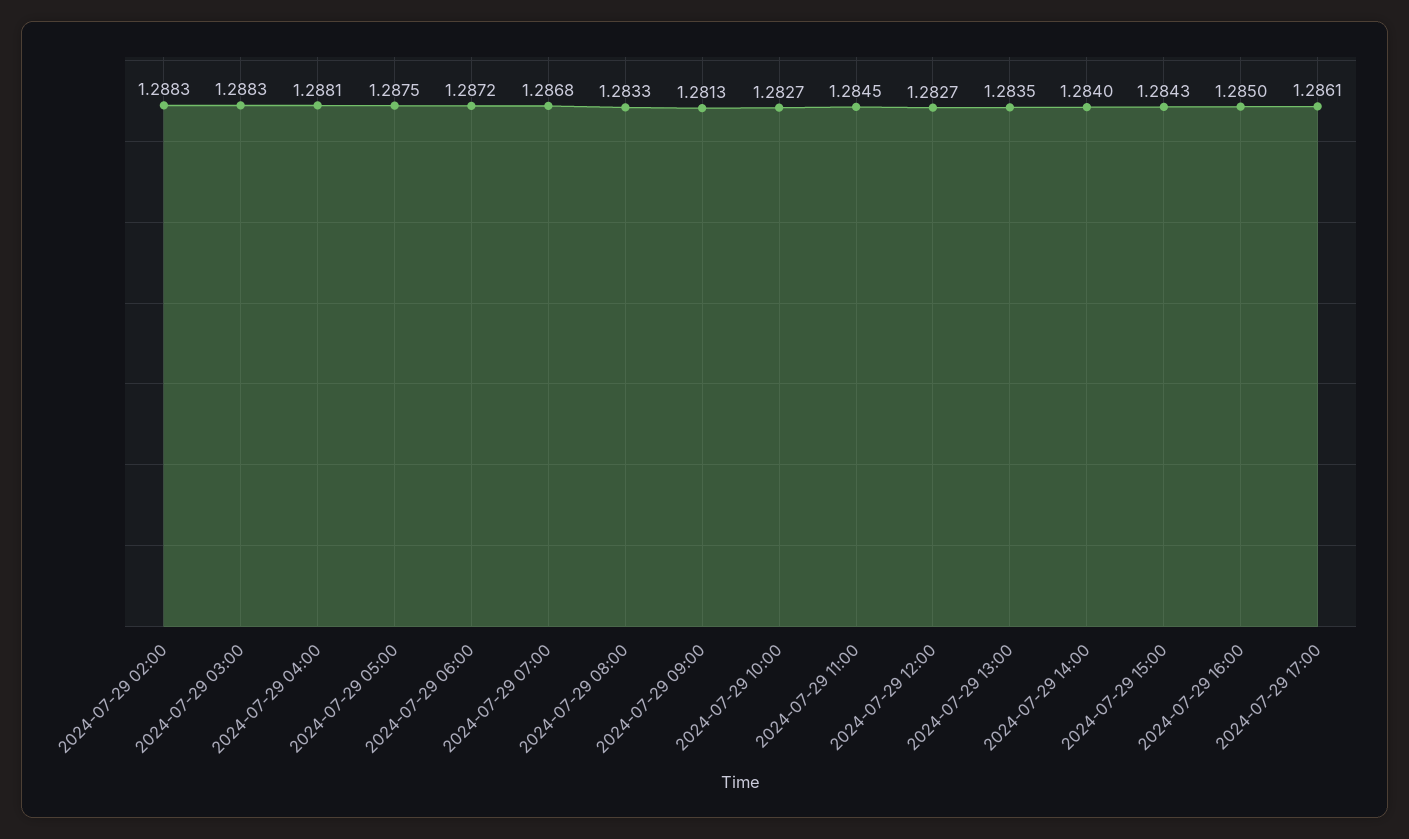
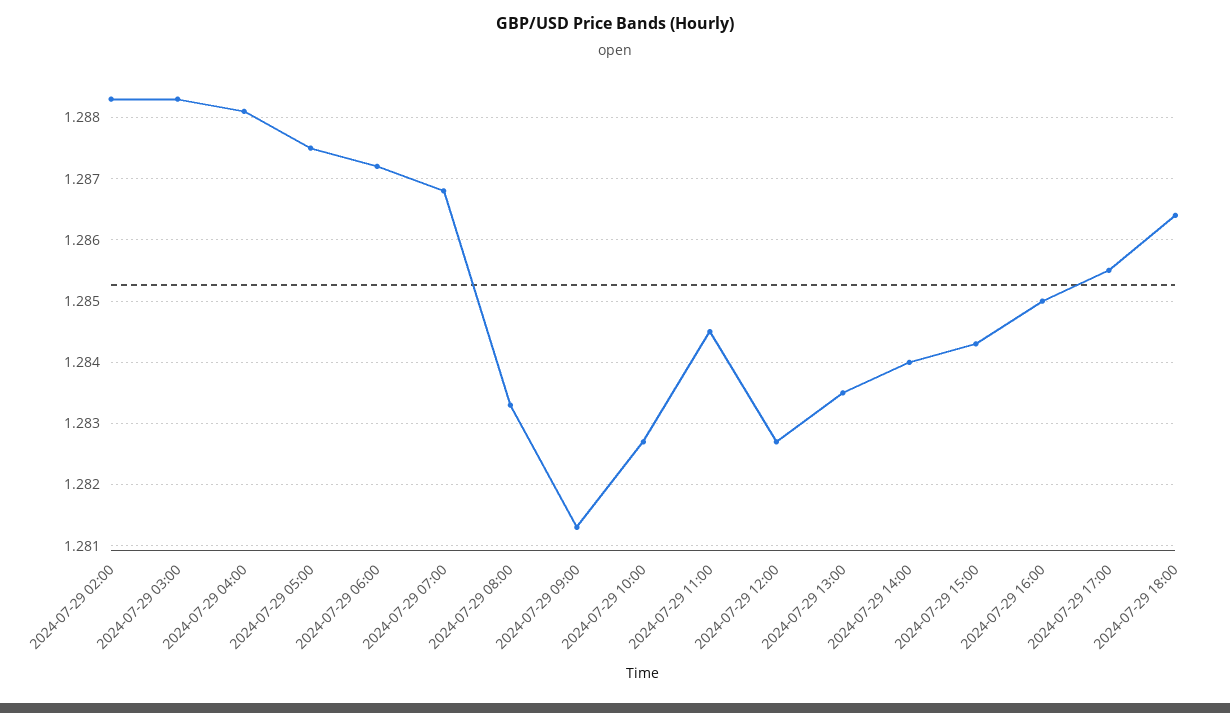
2024-07-29 17:00: 1.2861 -> 1.2855
2024-07-29 18:00: none -> 1.2864

